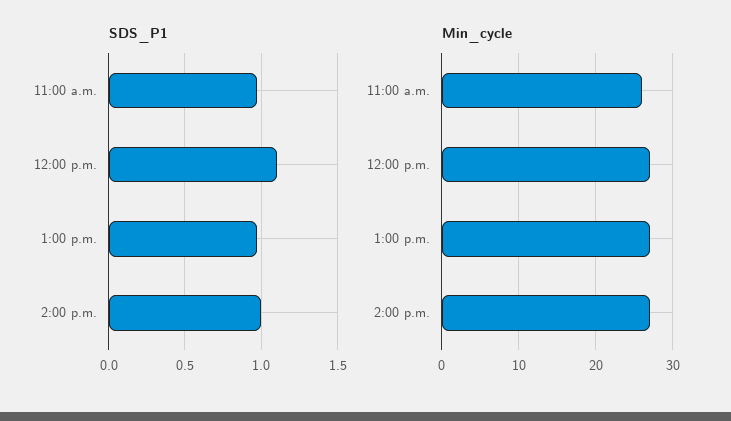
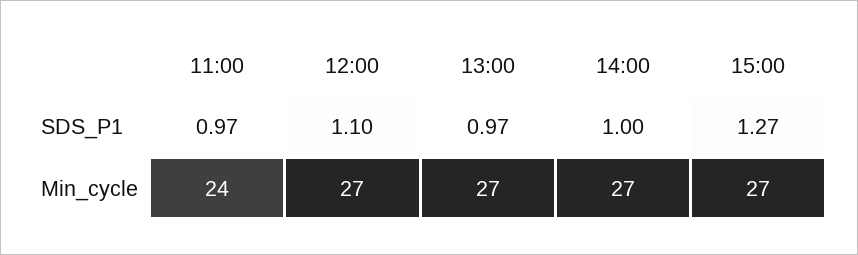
Min_cycle, 11:00 a.m.: 26 -> 24
SDS_P1, 15:00: none -> 1.27
Min_cycle, 15:00: none -> 27

